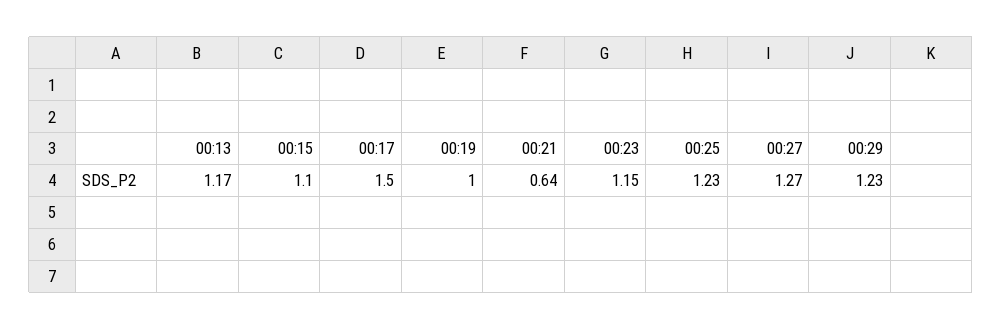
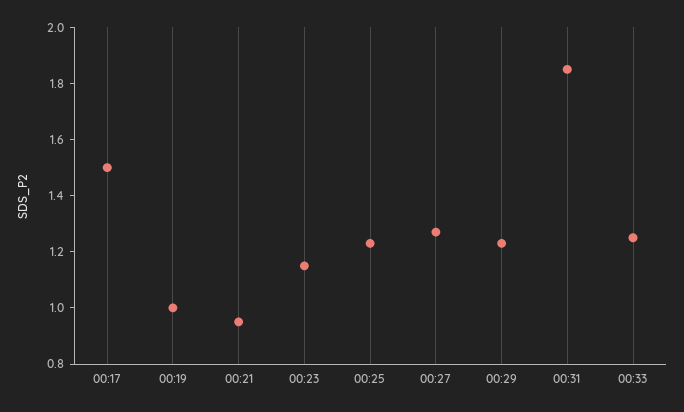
00:13: 1.17 -> none
00:15: 1.1 -> none
00:21: 0.64 -> 0.95
00:31: none -> 1.85
00:33: none -> 1.25

